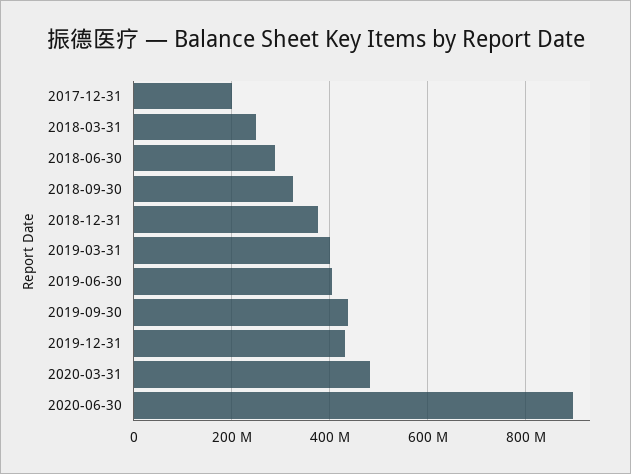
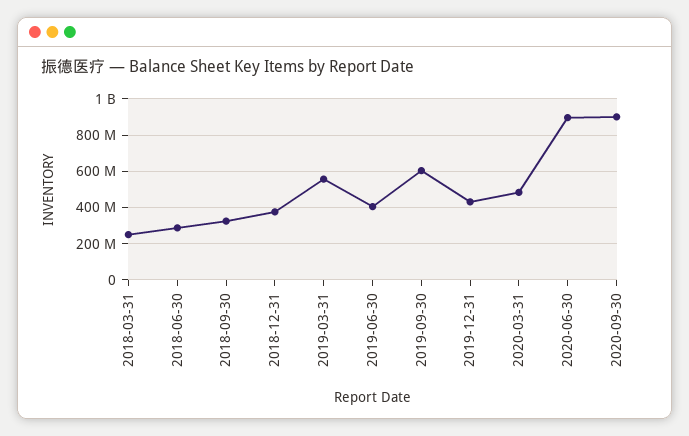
2017-12-31: 200000000 -> none
2019-03-31: 400000000 -> 550000000
2019-09-30: 440000000 -> 600000000
2020-09-30: none -> 900000000

